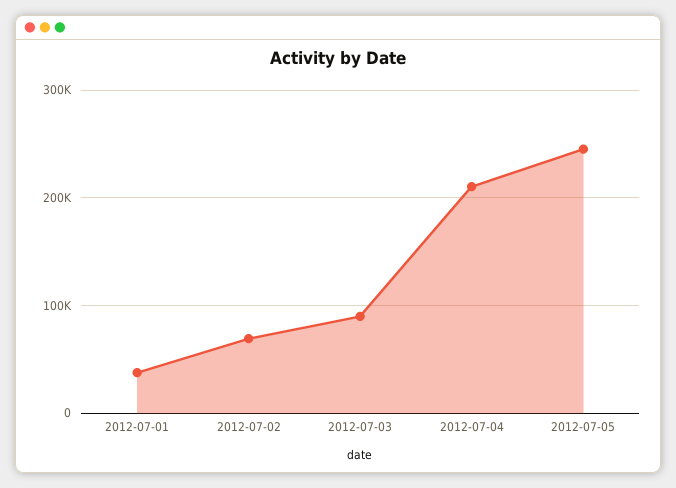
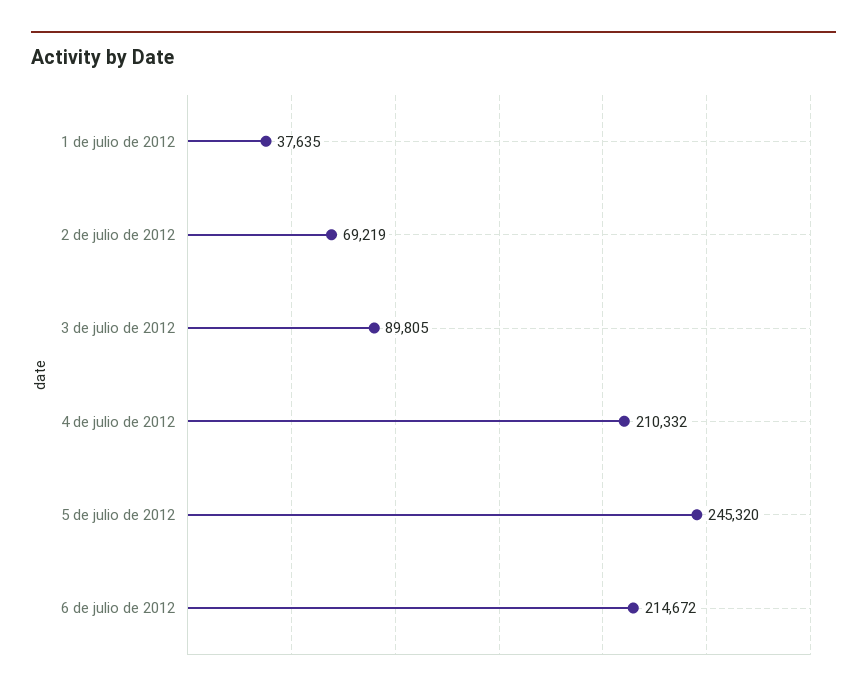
6 de julio de 2012: none -> 214672

